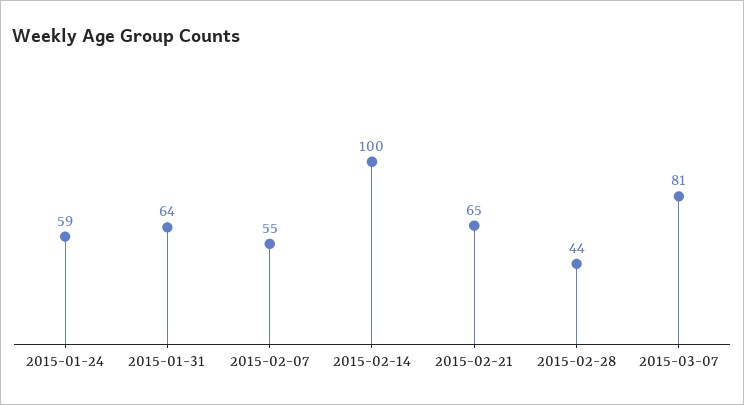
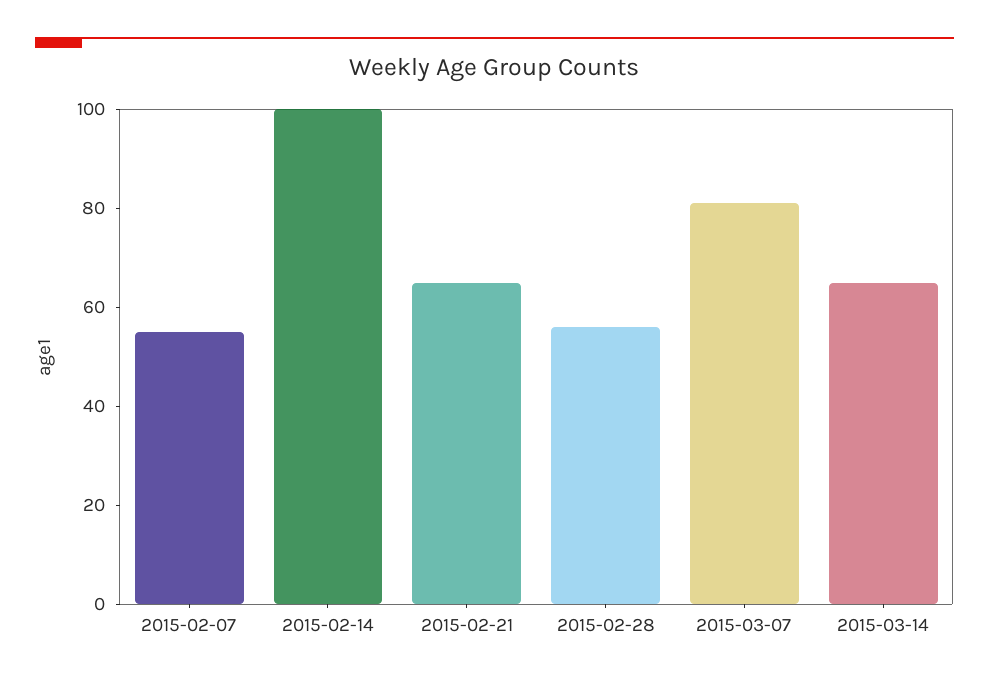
2015-01-24: 59 -> none
2015-01-31: 64 -> none
2015-02-28: 44 -> 55
2015-03-14: none -> 65

